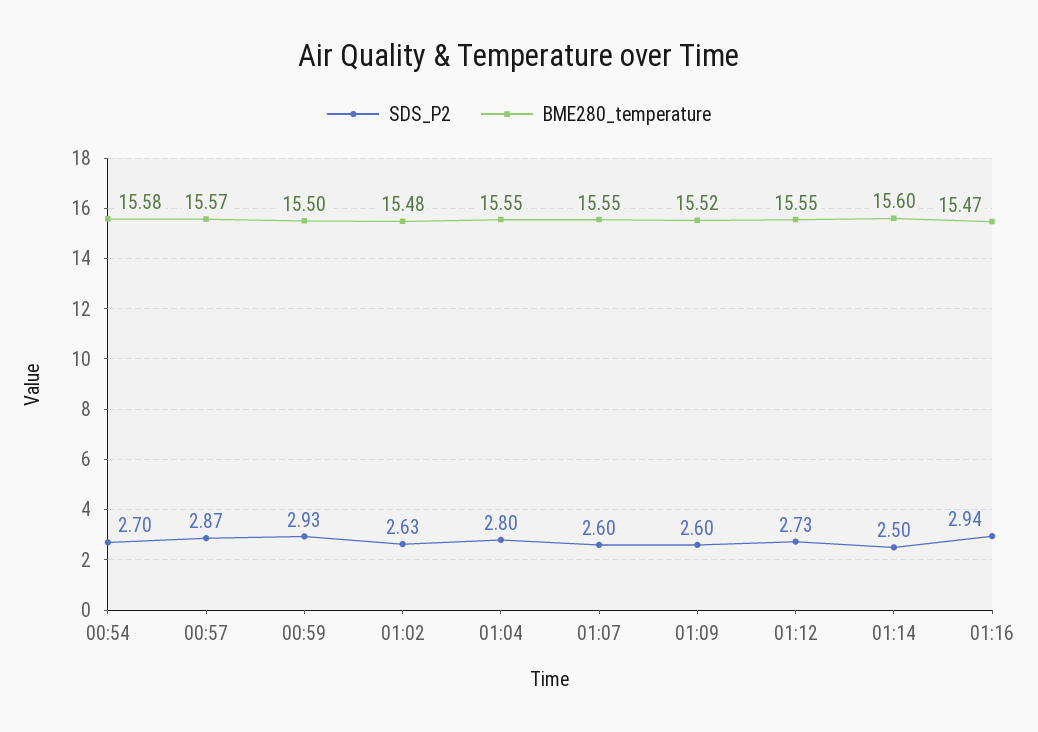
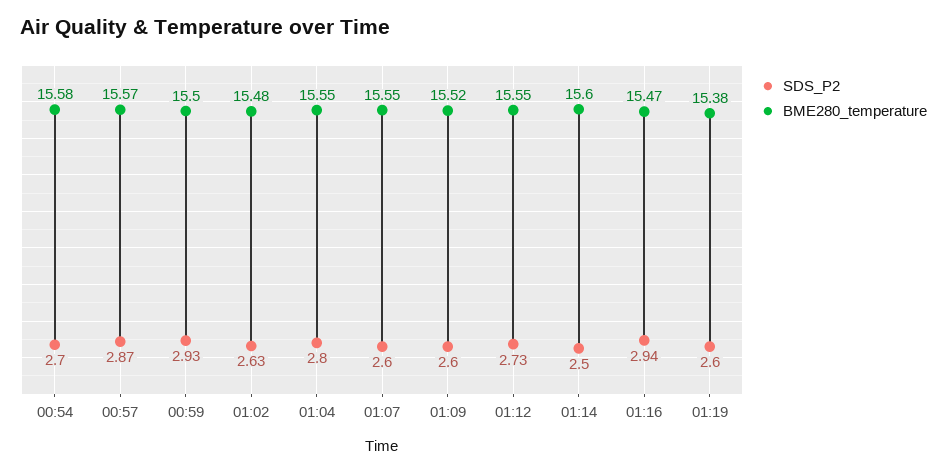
SDS_P2, 01:19: none -> 2.6
BME280_temperature, 01:19: none -> 15.38

